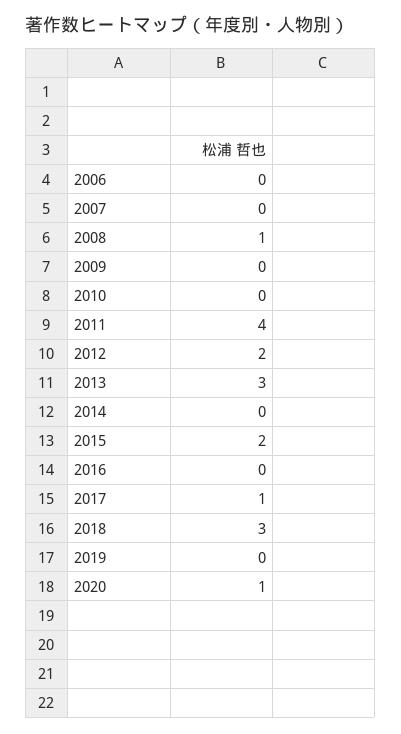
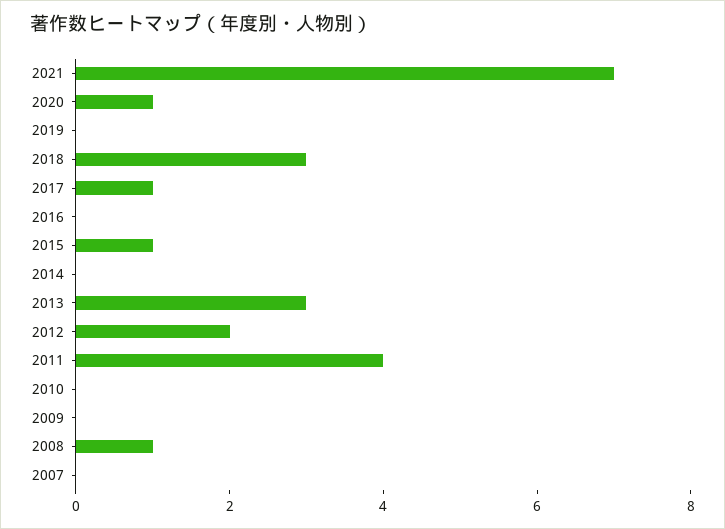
2006: 0 -> none
2015: 2 -> 1
2021: none -> 7

